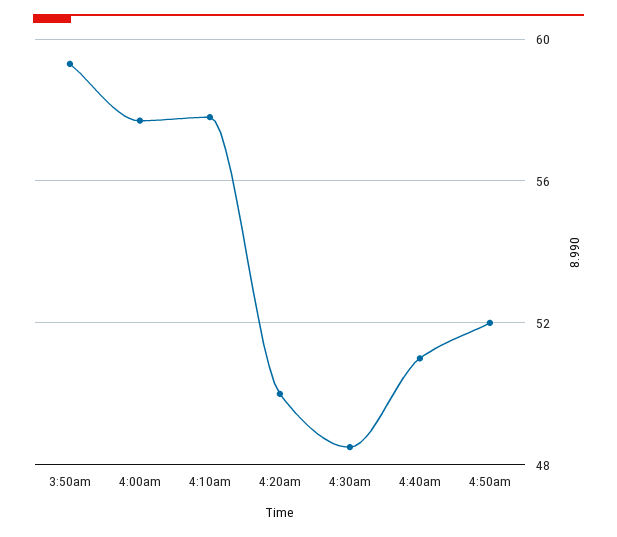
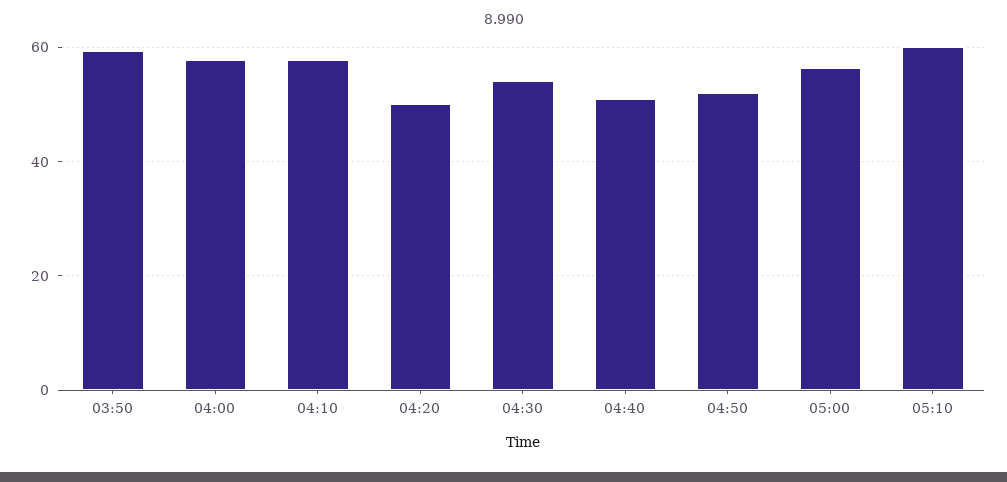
4:30am: 48.5 -> 54
05:00: none -> 56
05:10: none -> 60

